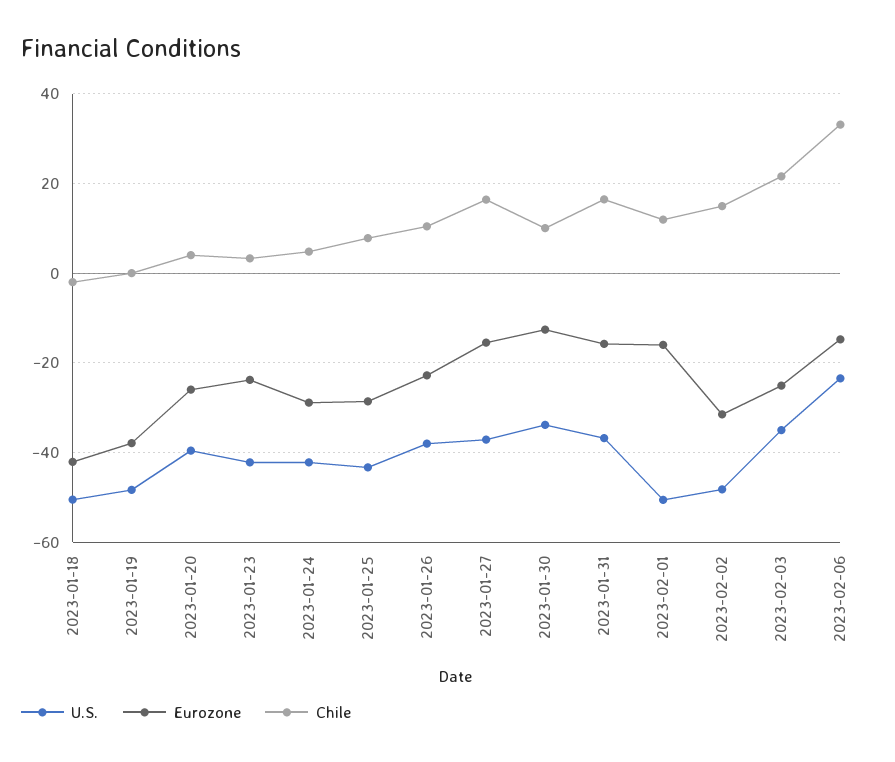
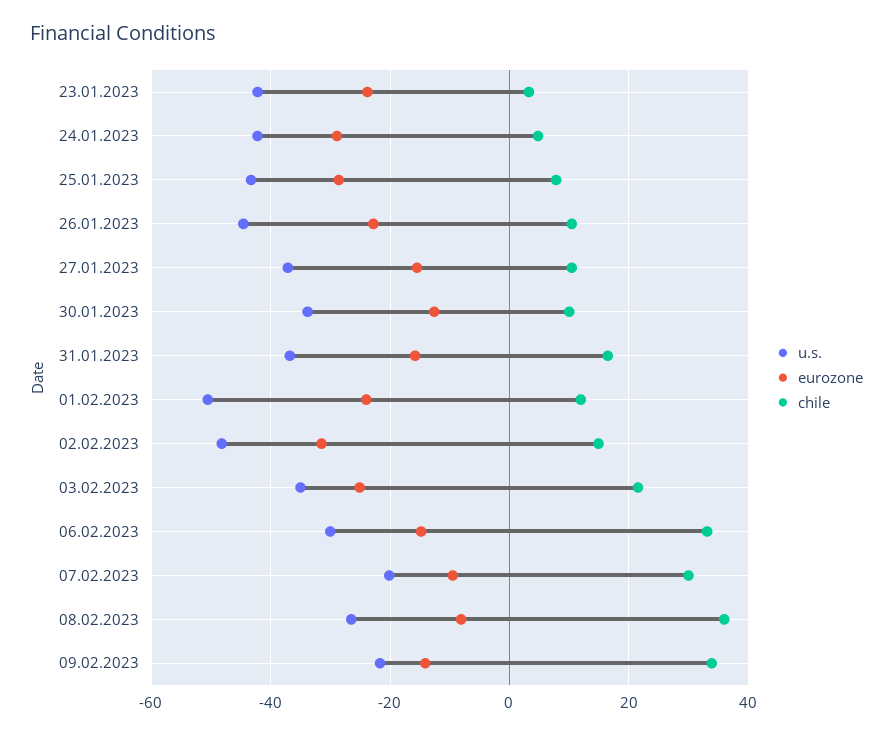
U.S., 2023-01-18: -50 -> none
Eurozone, 2023-01-18: -42 -> none
Chile, 2023-01-18: -2 -> none
U.S., 2023-01-19: -48 -> none
Eurozone, 2023-01-19: -38 -> none
Chile, 2023-01-19: 0 -> none
U.S., 2023-01-20: -40 -> none
Eurozone, 2023-01-20: -26 -> none
Chile, 2023-01-20: 4 -> none
U.S., 2023-01-26: -38 -> -44
Chile, 2023-01-27: 16 -> 10
Eurozone, 2023-02-01: -16 -> -24
U.S., 2023-02-06: -24 -> -30
U.S., 07.02.2023: none -> -20
Eurozone, 07.02.2023: none -> -10
Chile, 07.02.2023: none -> 30
U.S., 08.02.2023: none -> -26
Eurozone, 08.02.2023: none -> -8
Chile, 08.02.2023: none -> 36
U.S., 09.02.2023: none -> -22
Eurozone, 09.02.2023: none -> -14
Chile, 09.02.2023: none -> 34

